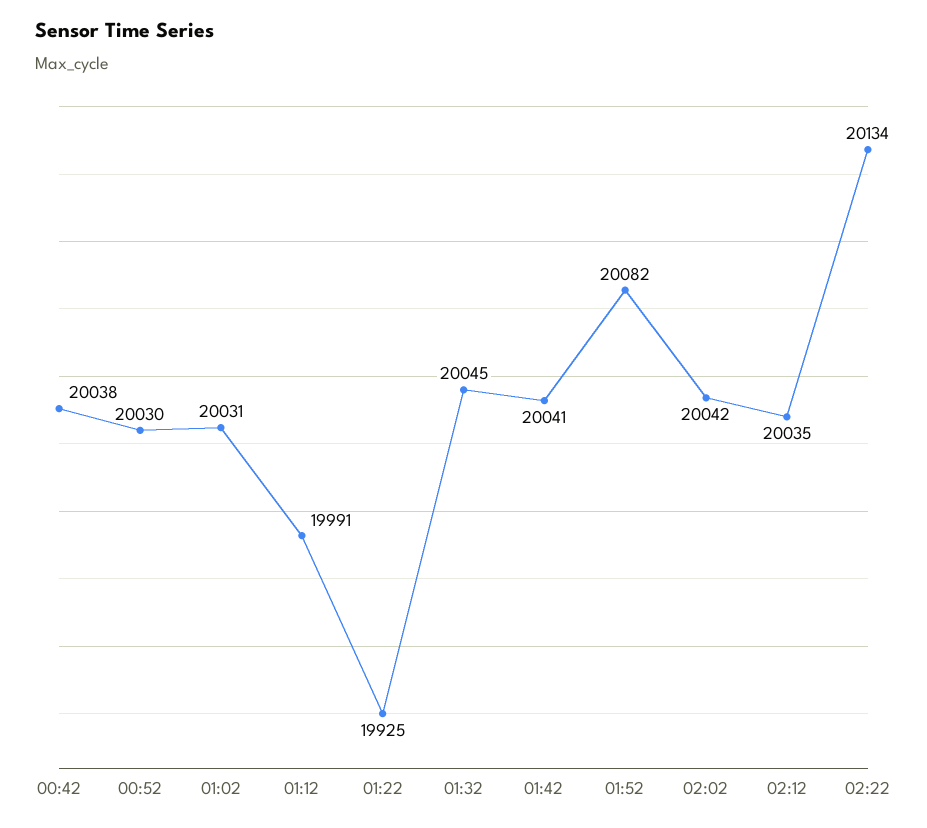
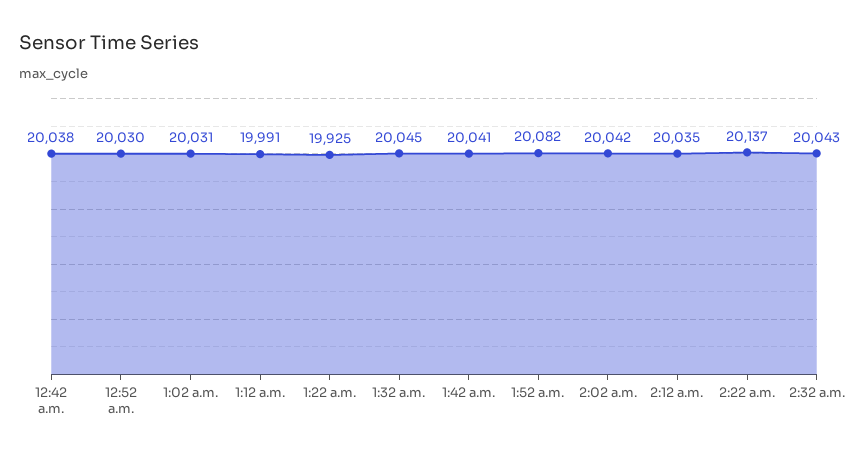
02:22: 20134 -> 20137
2:32 a.m.: none -> 20043

